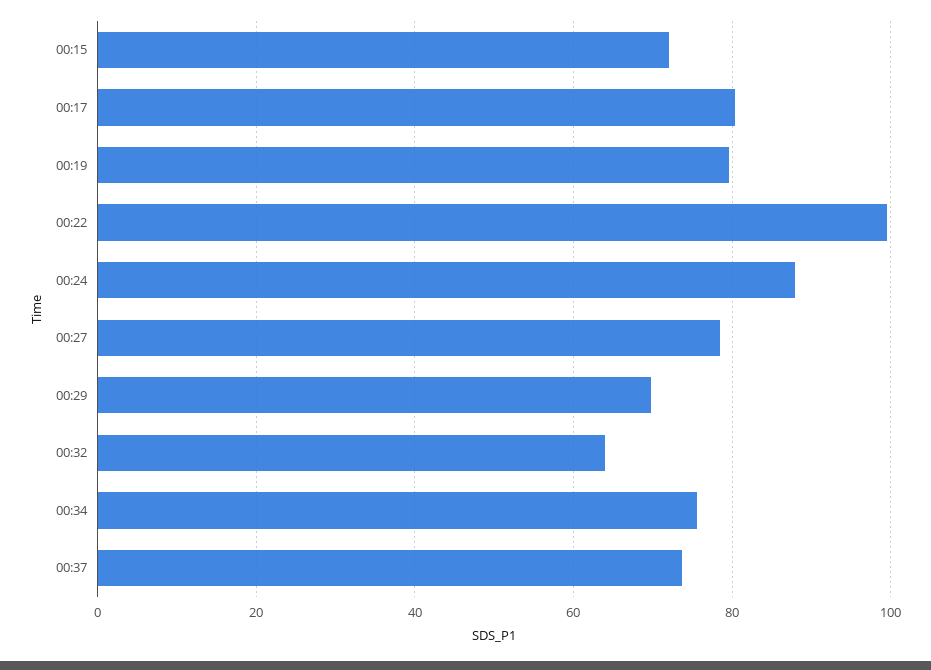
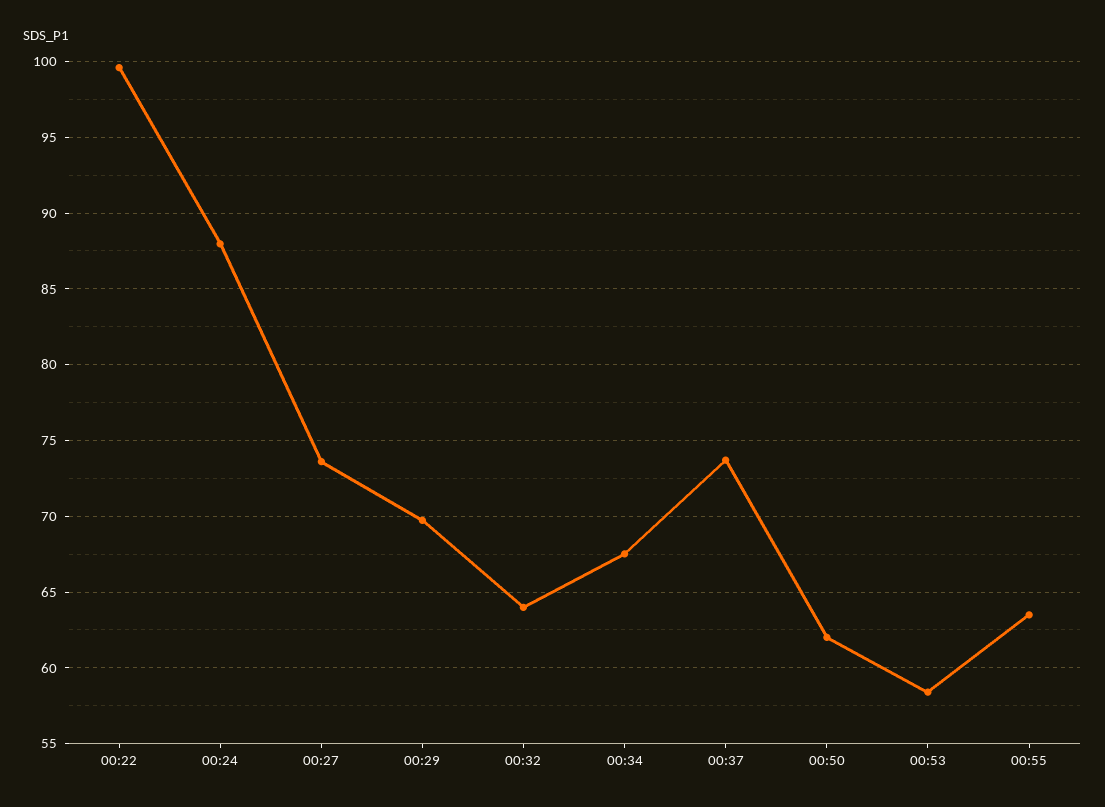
00:15: 72 -> none
00:17: 80 -> none
00:19: 80 -> none
00:27: 78 -> 73.5
00:34: 76 -> 67.5
00:50: none -> 62
00:53: none -> 58.5
00:55: none -> 63.5

